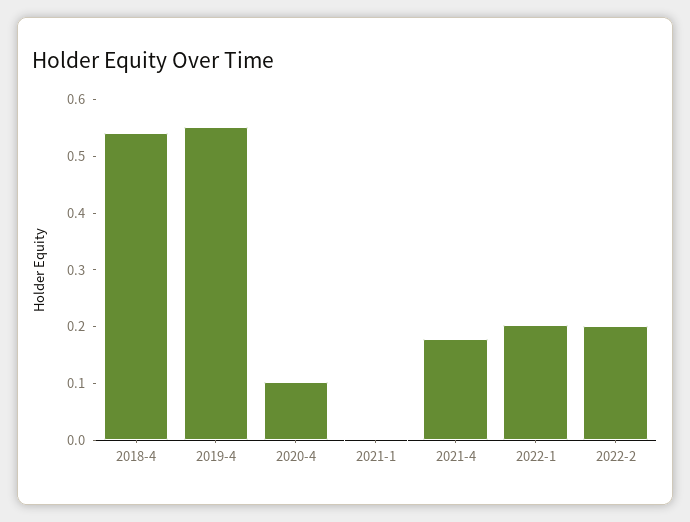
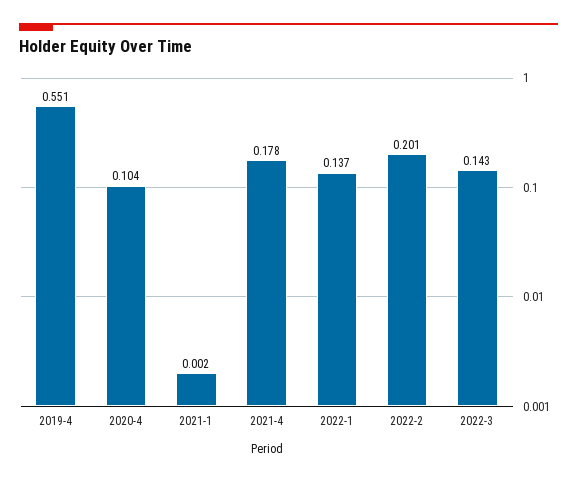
2018-4: 0.54 -> none
2022-1: 0.2 -> 0.137
2022-3: none -> 0.143

